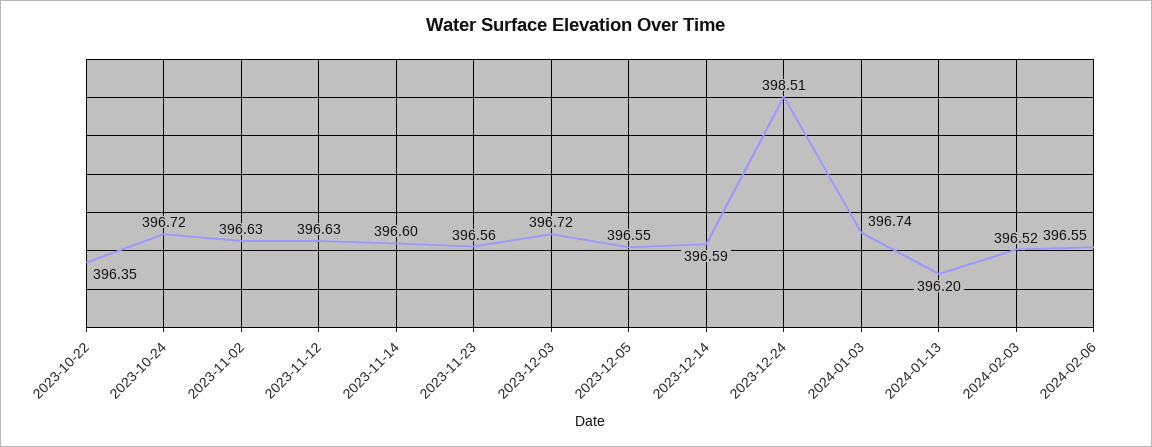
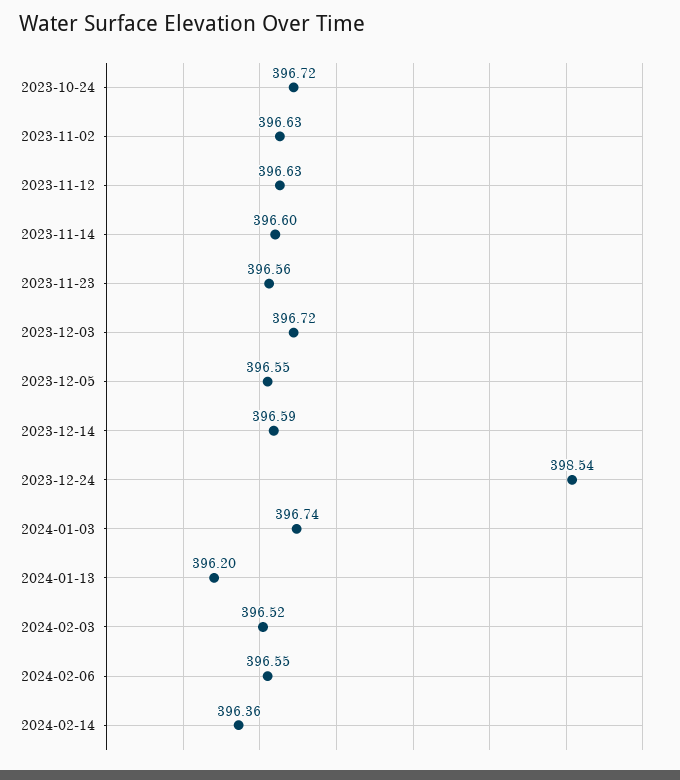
2023-10-22: 396.35 -> none
2023-12-24: 398.51 -> 398.54
2024-02-14: none -> 396.36

